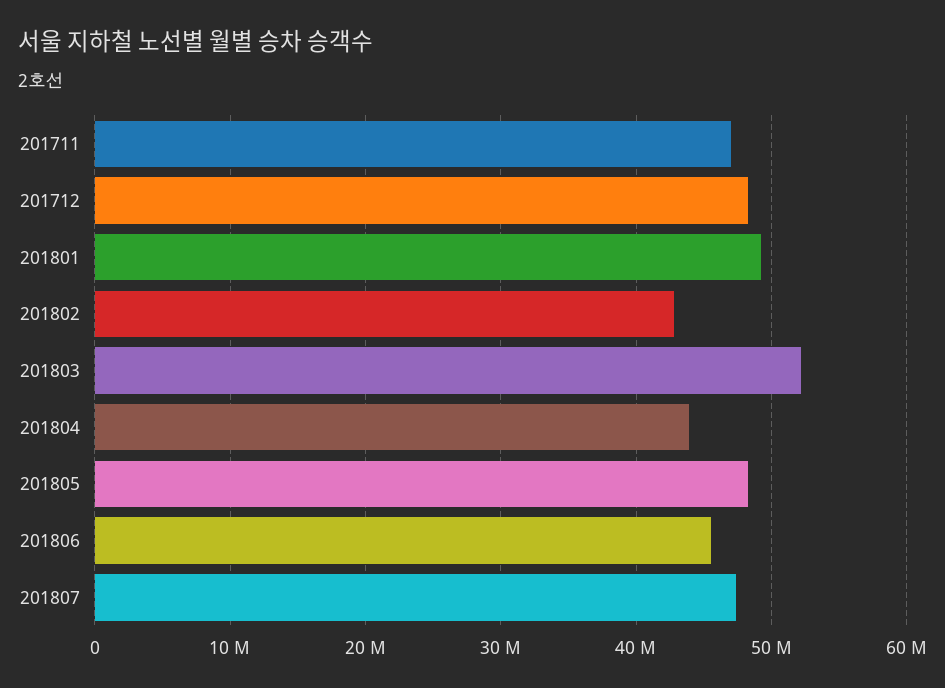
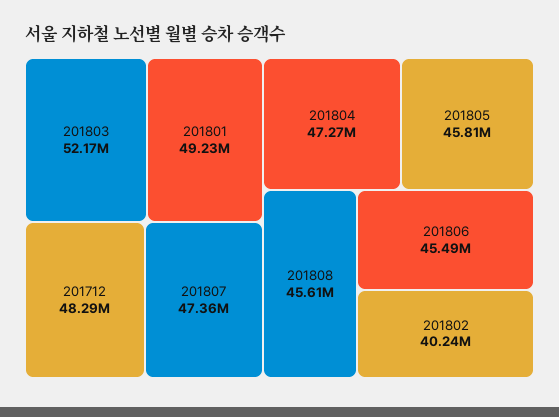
201711: 47000000 -> none
201802: 43000000 -> 40240000
201804: 44000000 -> 47270000
201805: 48000000 -> 45810000
201808: none -> 45610000

